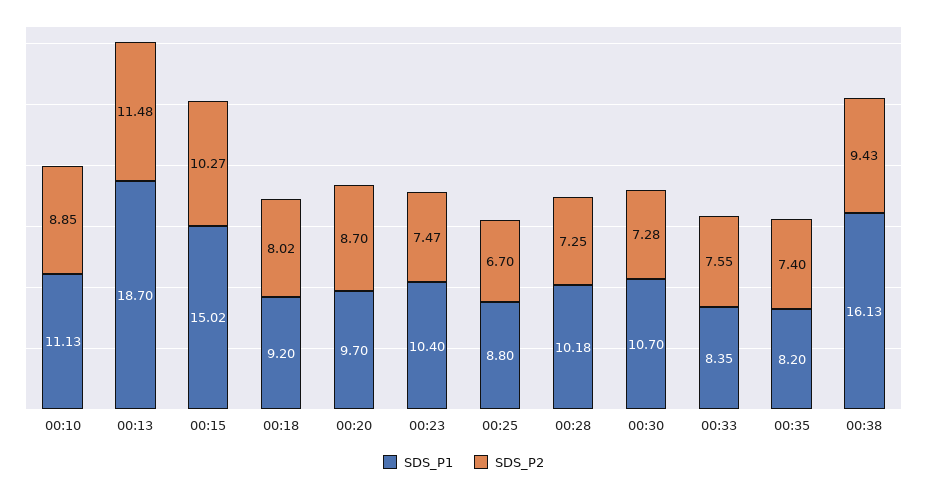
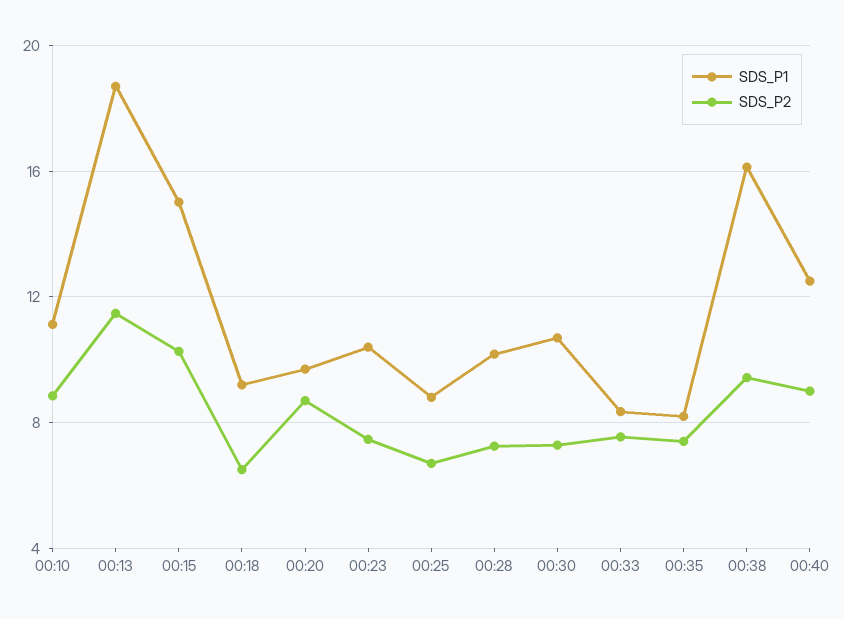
SDS_P2, 00:18: 8.02 -> 6.5
SDS_P1, 00:40: none -> 12.5
SDS_P2, 00:40: none -> 9

